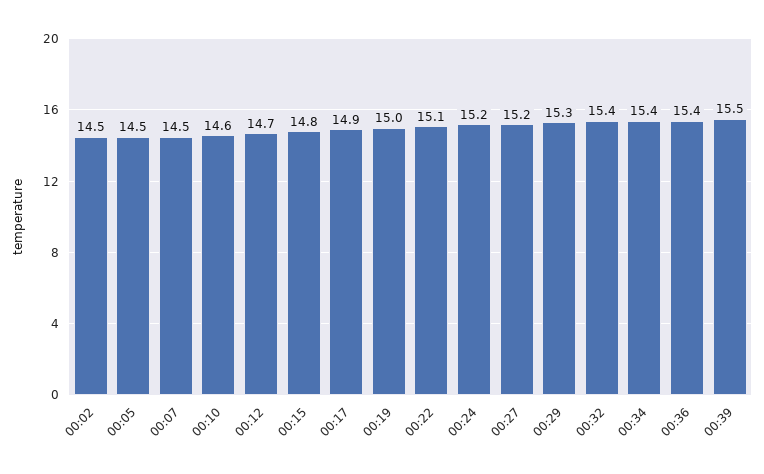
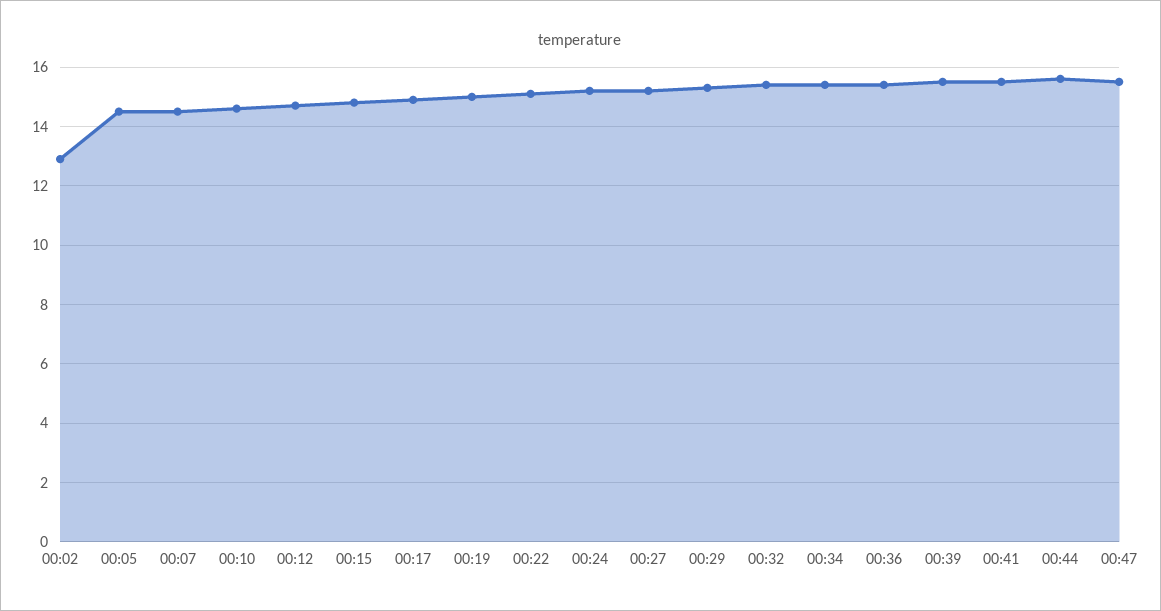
00:02: 14.5 -> 13
00:41: none -> 15.5
00:44: none -> 15.5
00:47: none -> 15.5

